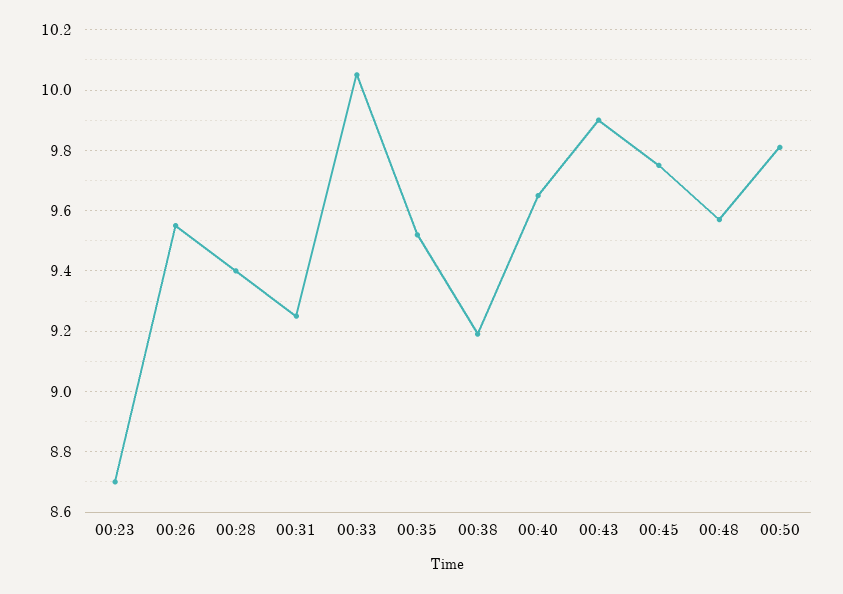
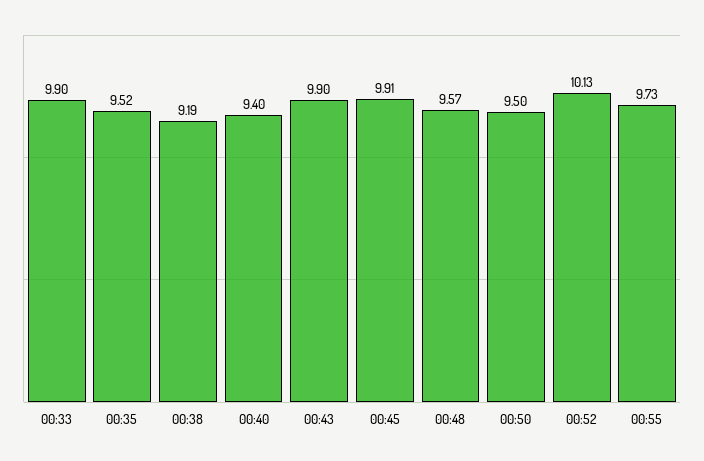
00:23: 8.7 -> none
00:26: 9.55 -> none
00:28: 9.4 -> none
00:31: 9.25 -> none
00:33: 10.05 -> 9.9
00:40: 9.65 -> 9.4
00:45: 9.75 -> 9.91
00:50: 9.8 -> 9.5
00:52: none -> 10.13
00:55: none -> 9.73

